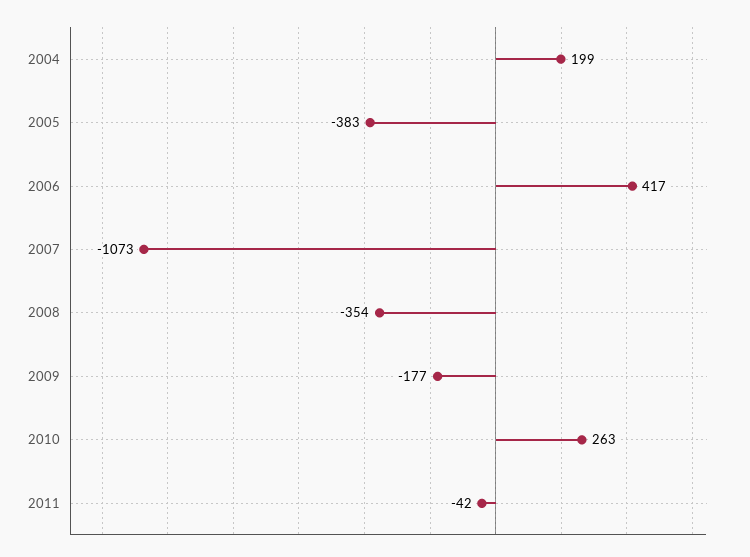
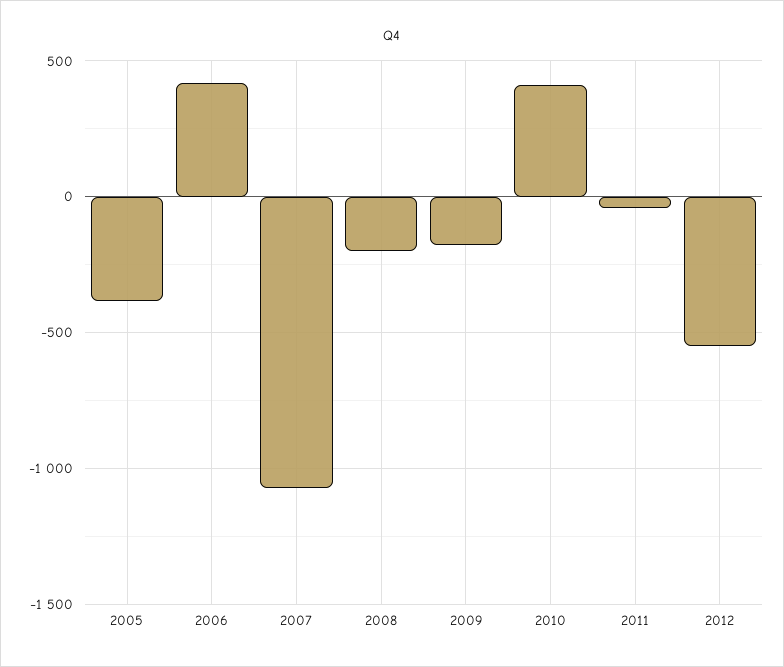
2004: 199 -> none
2008: -354 -> -200
2010: 263 -> 400
2012: none -> -550

